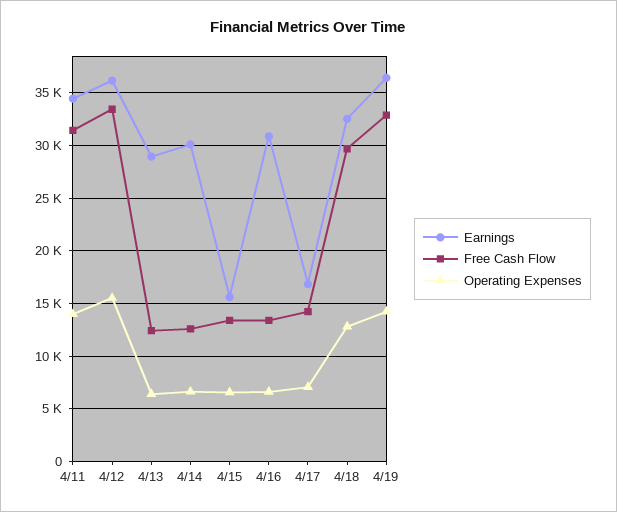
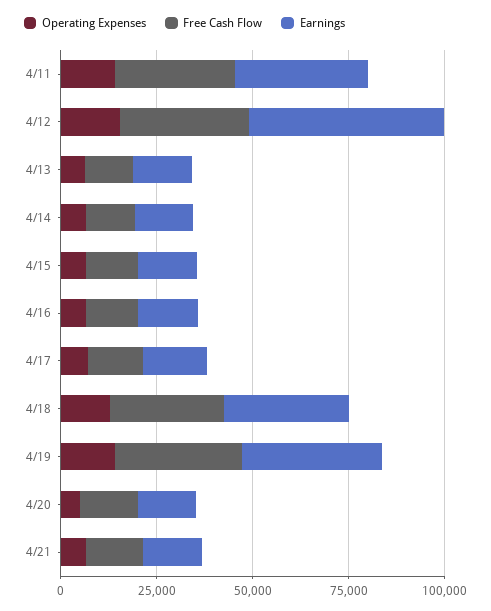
Earnings, 4/12: 36000 -> 50000
Earnings, 4/13: 29000 -> 15000
Earnings, 4/14: 30000 -> 15000
Earnings, 4/16: 31000 -> 15000
Operating Expenses, 4/20: none -> 5000
Free Cash Flow, 4/20: none -> 15000
Earnings, 4/20: none -> 15000
Operating Expenses, 4/21: none -> 5000
Free Cash Flow, 4/21: none -> 15000
Earnings, 4/21: none -> 15000

